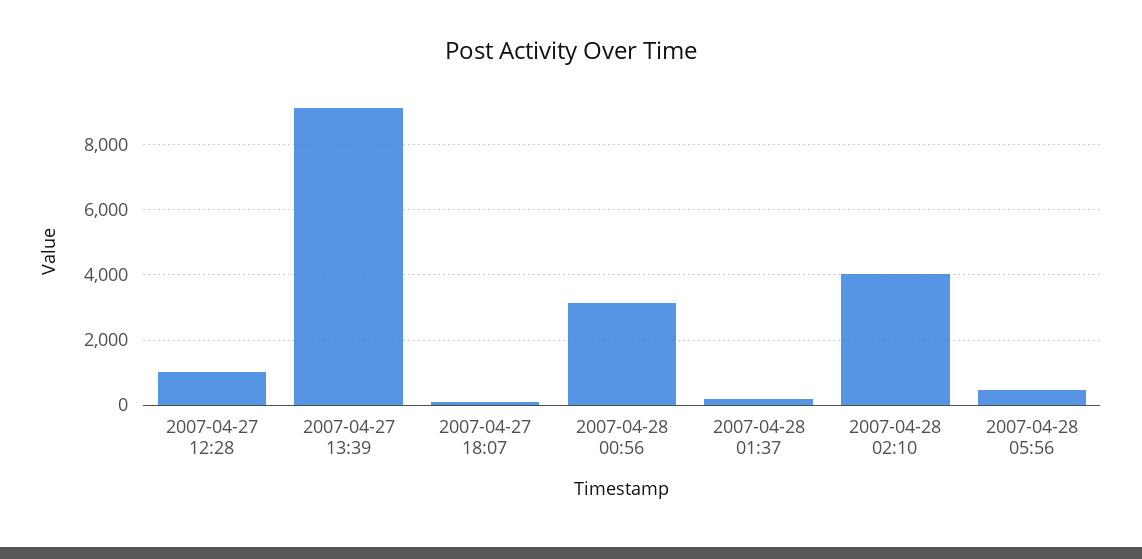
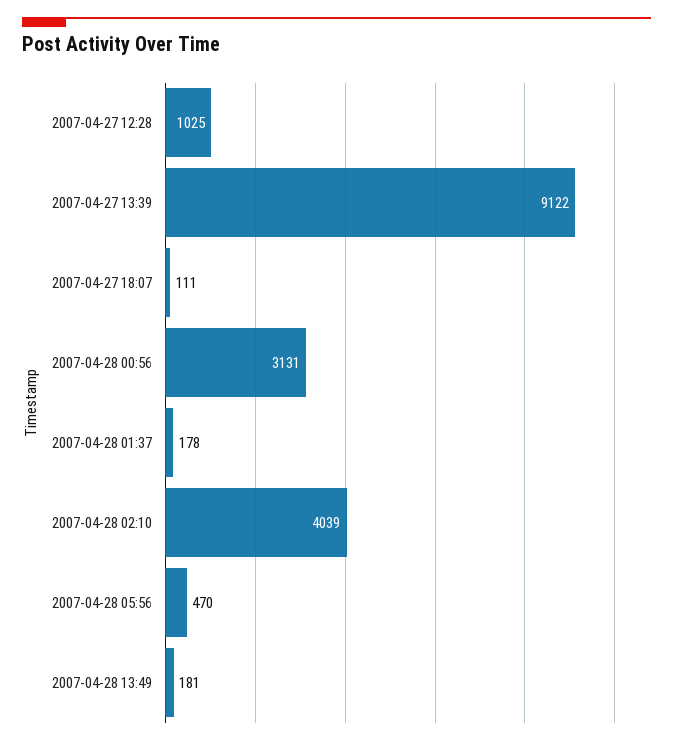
2007-04-28 13:49: none -> 181

